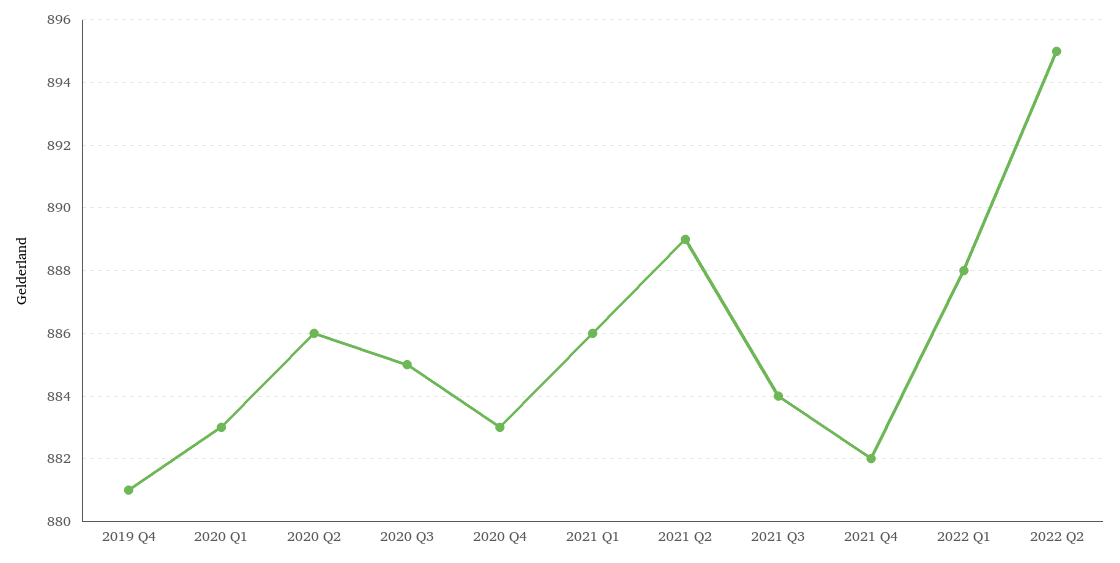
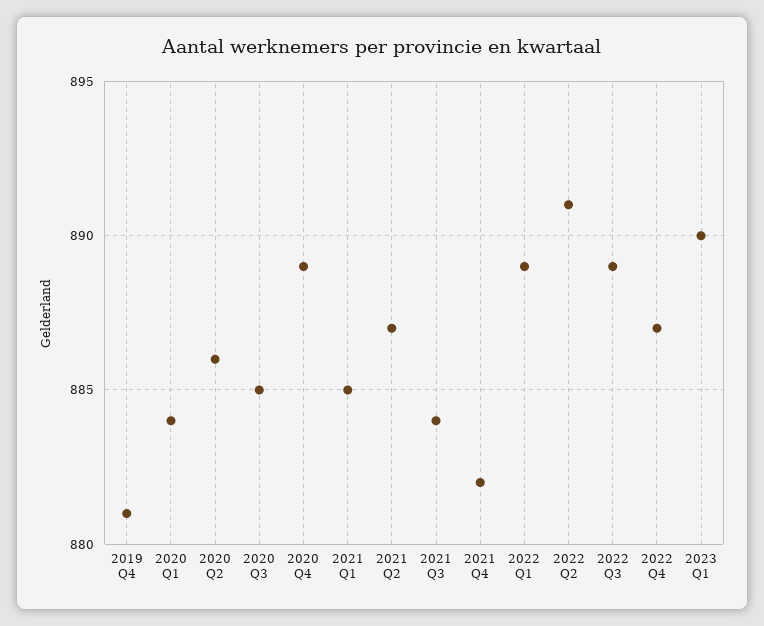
2020 Q1: 883 -> 884
2020 Q4: 883 -> 889
2021 Q1: 886 -> 885
2021 Q2: 889 -> 887
2022 Q1: 888 -> 889
2022 Q2: 895 -> 891
2022 Q3: none -> 889
2022 Q4: none -> 887
2023 Q1: none -> 890

